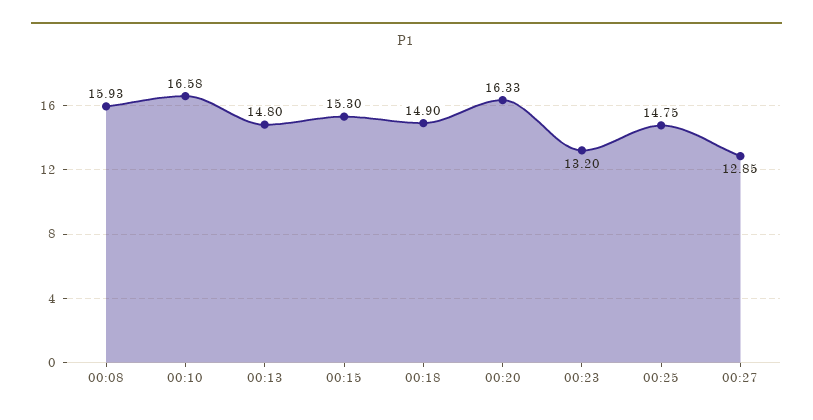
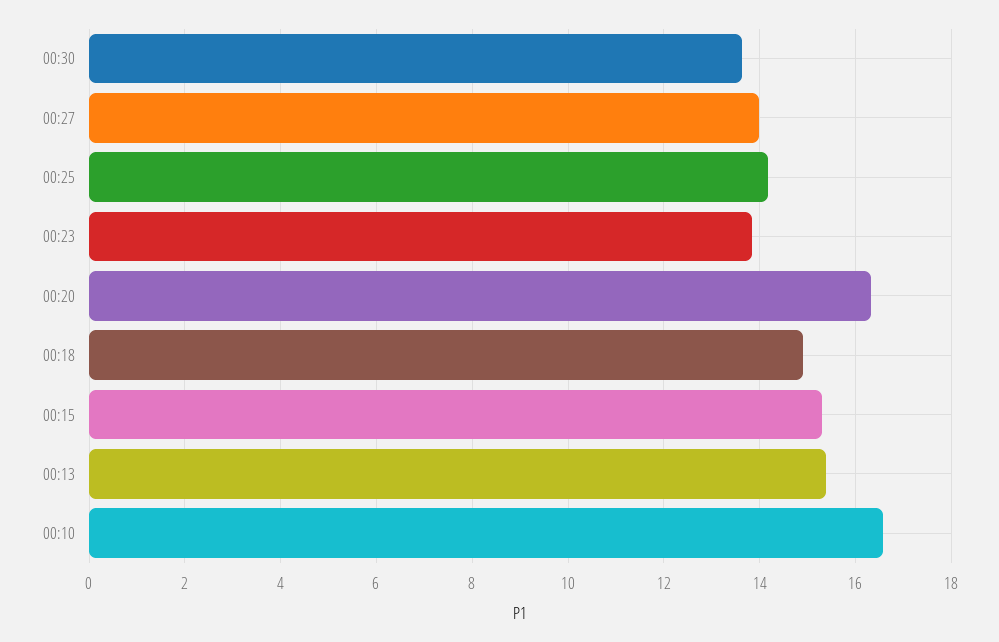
00:08: 15.93 -> none
00:13: 14.8 -> 15.4
00:23: 13.2 -> 13.8
00:25: 14.75 -> 14.2
00:27: 12.85 -> 14
00:30: none -> 13.6

